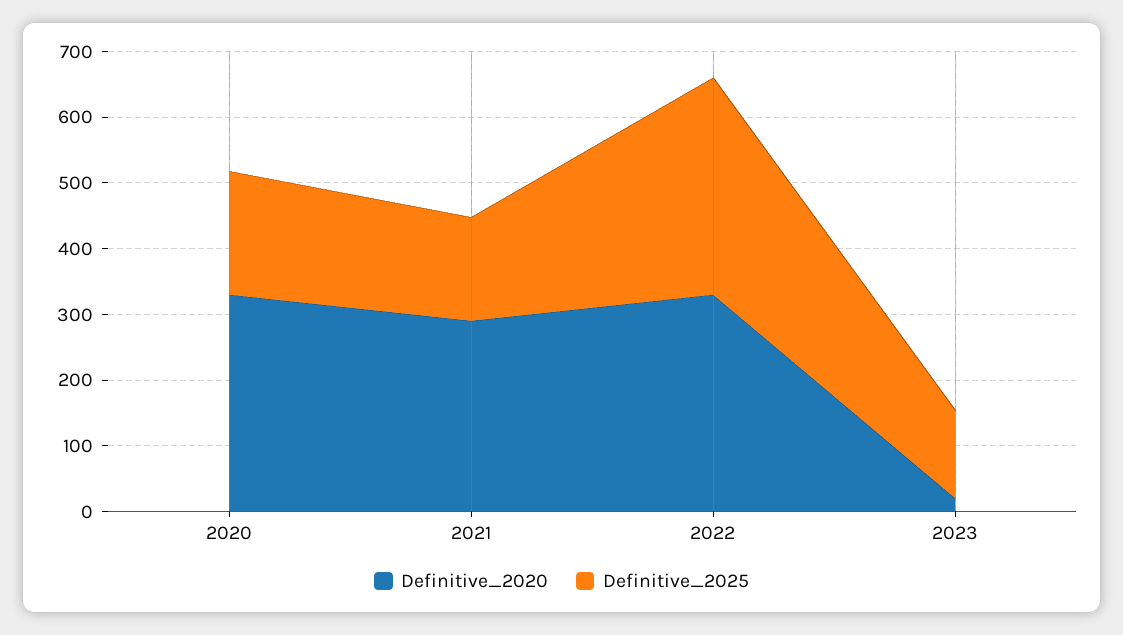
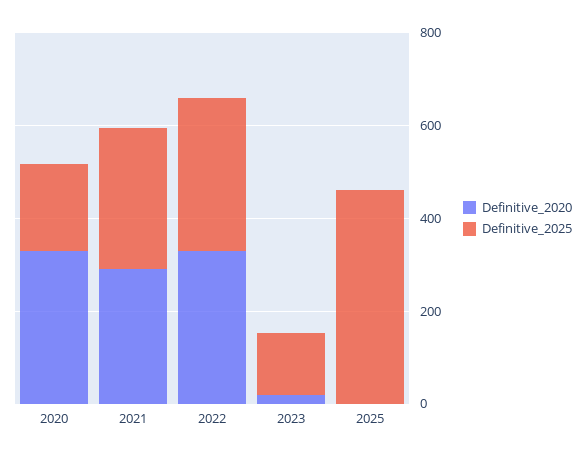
Definitive_2025, 2021: 160 -> 300
Definitive_2020, 2025: none -> 0
Definitive_2025, 2025: none -> 450

